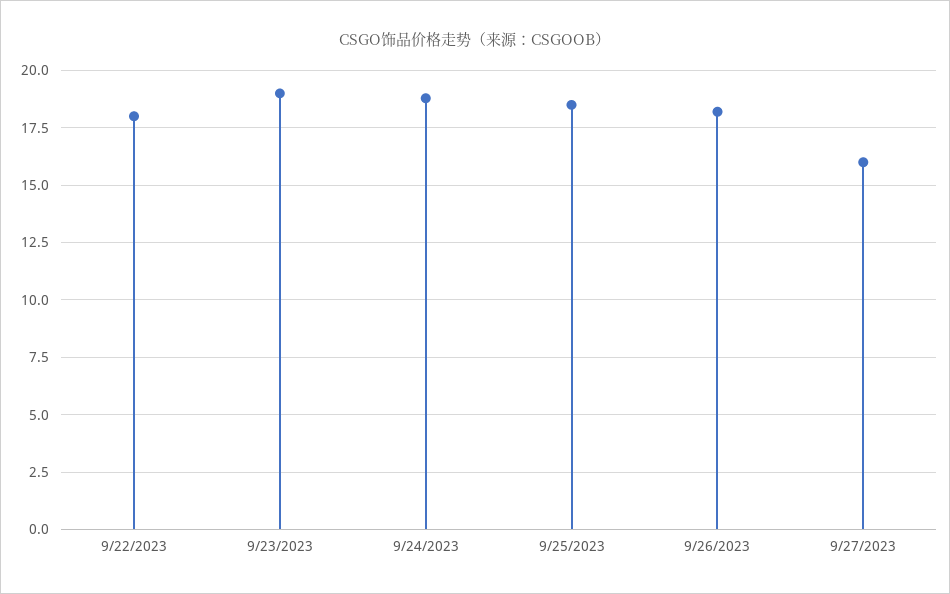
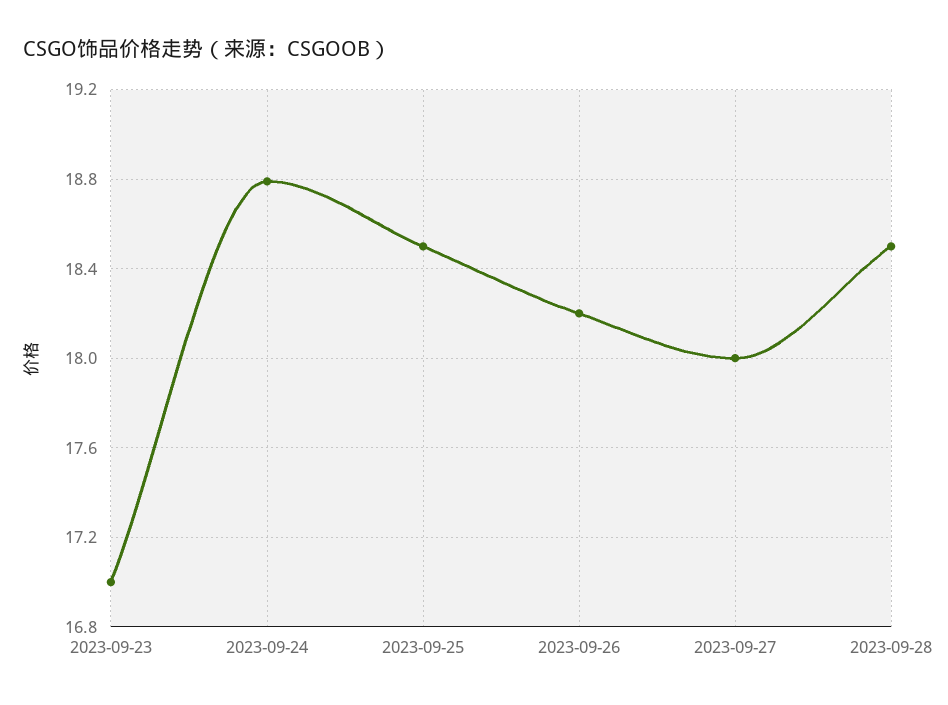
9/22/2023: 18 -> none
9/23/2023: 19 -> 17
9/27/2023: 16 -> 18
2023-09-28: none -> 18.5

